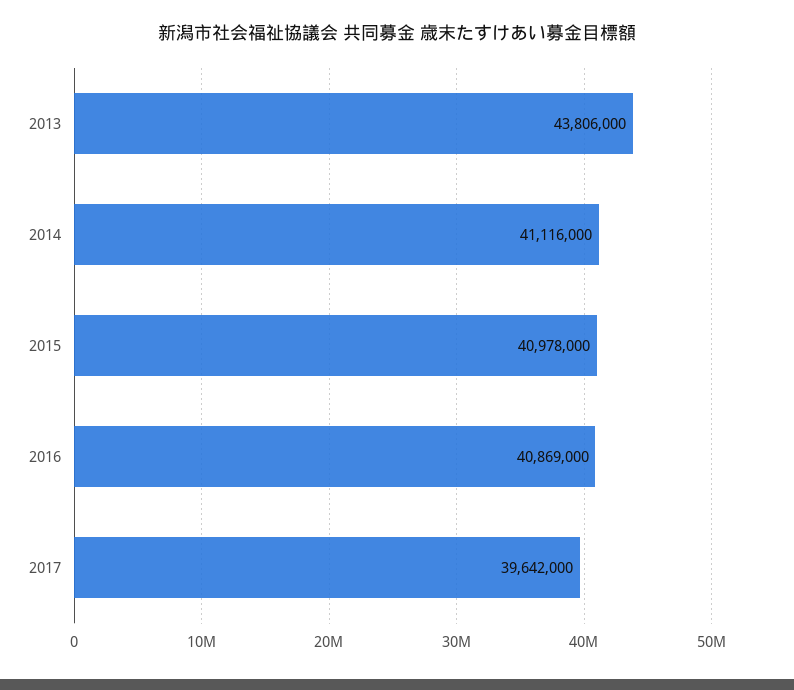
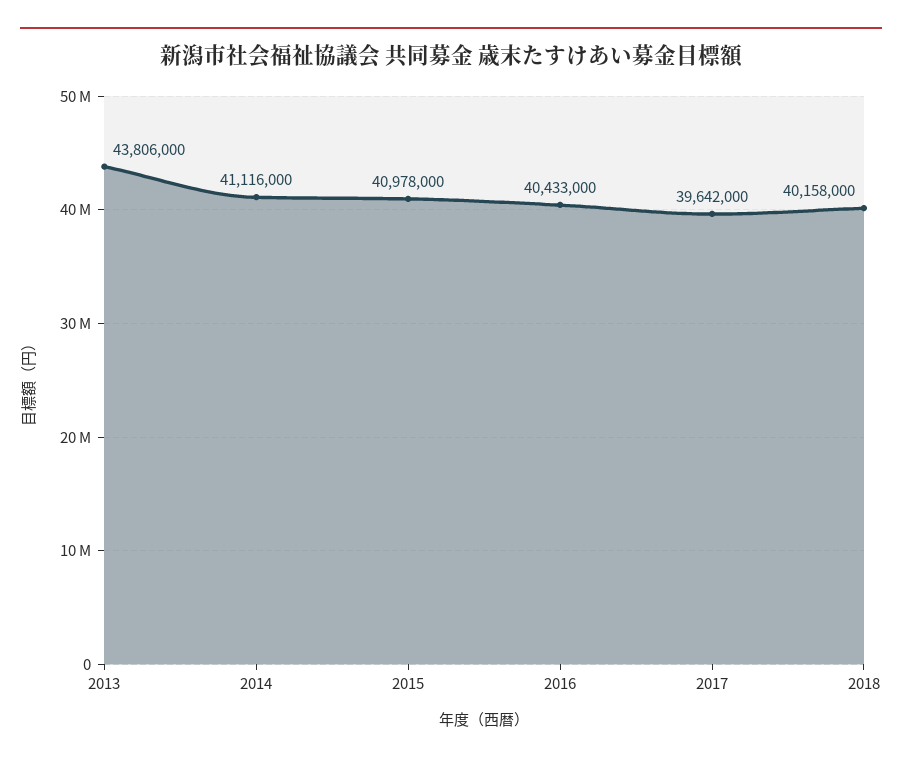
2016: 40869000 -> 40433000
2018: none -> 40158000

